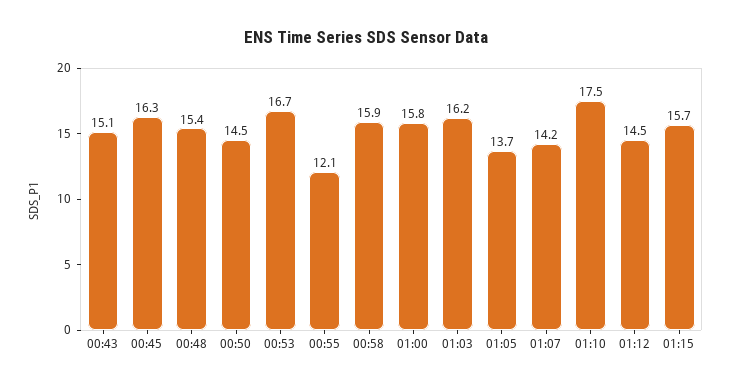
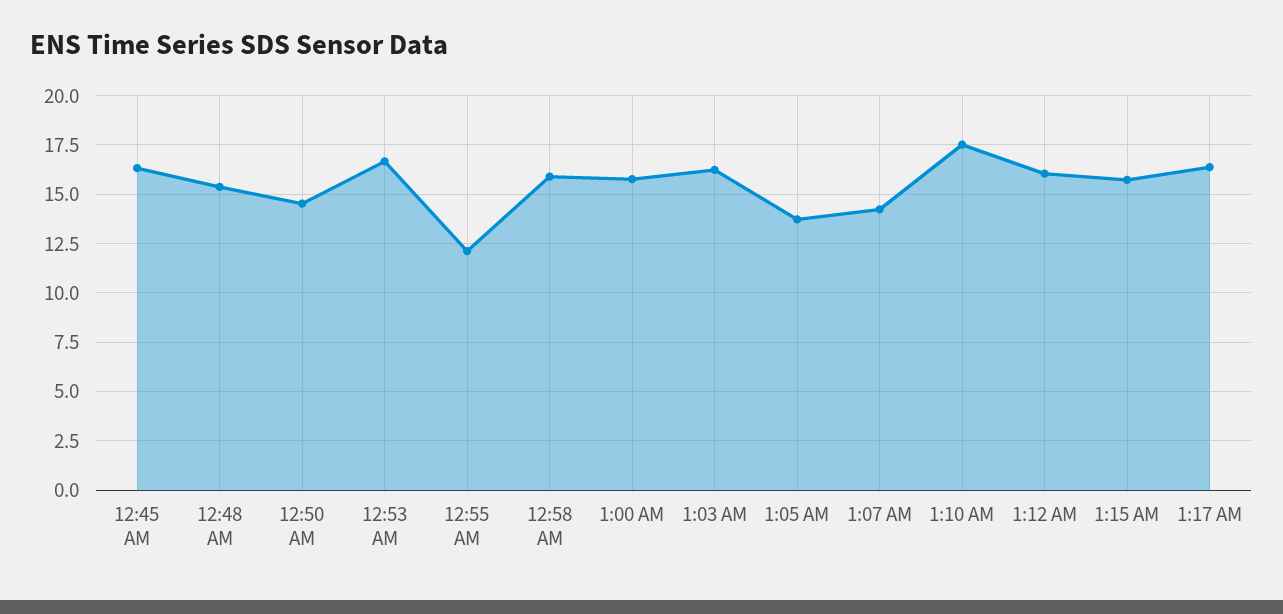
00:43: 15.1 -> none
01:12: 14.5 -> 16
1:17 AM: none -> 16.5

